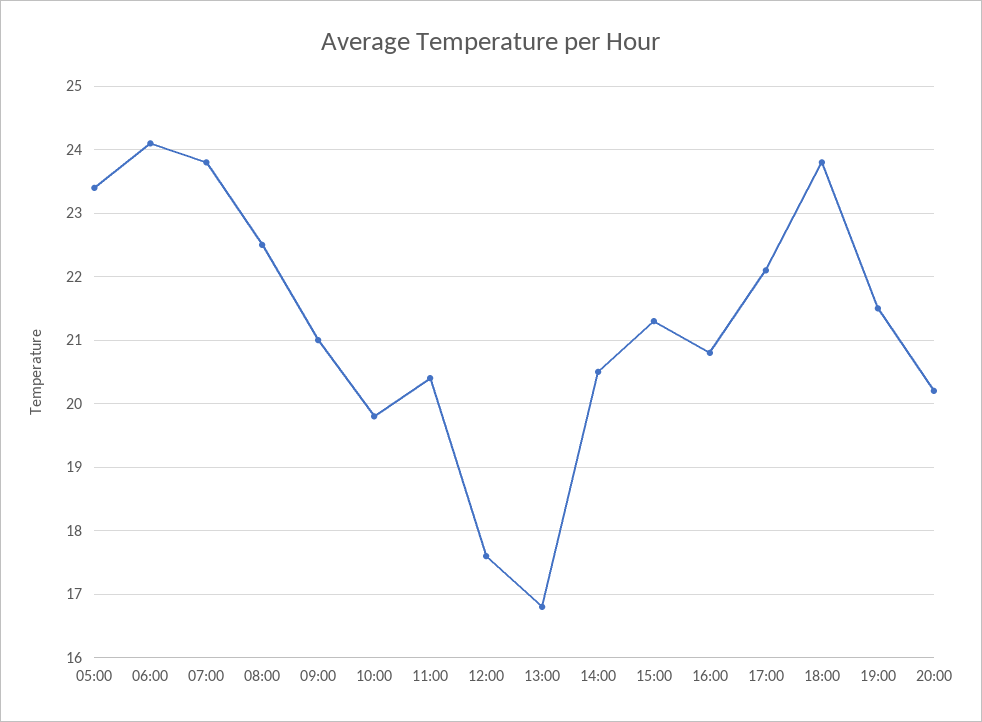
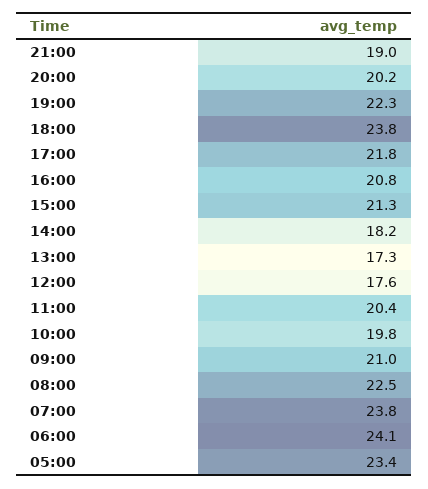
13:00: 16.8 -> 17.3
14:00: 20.5 -> 18.2
17:00: 22.1 -> 21.8
19:00: 21.5 -> 22.3
21:00: none -> 19

